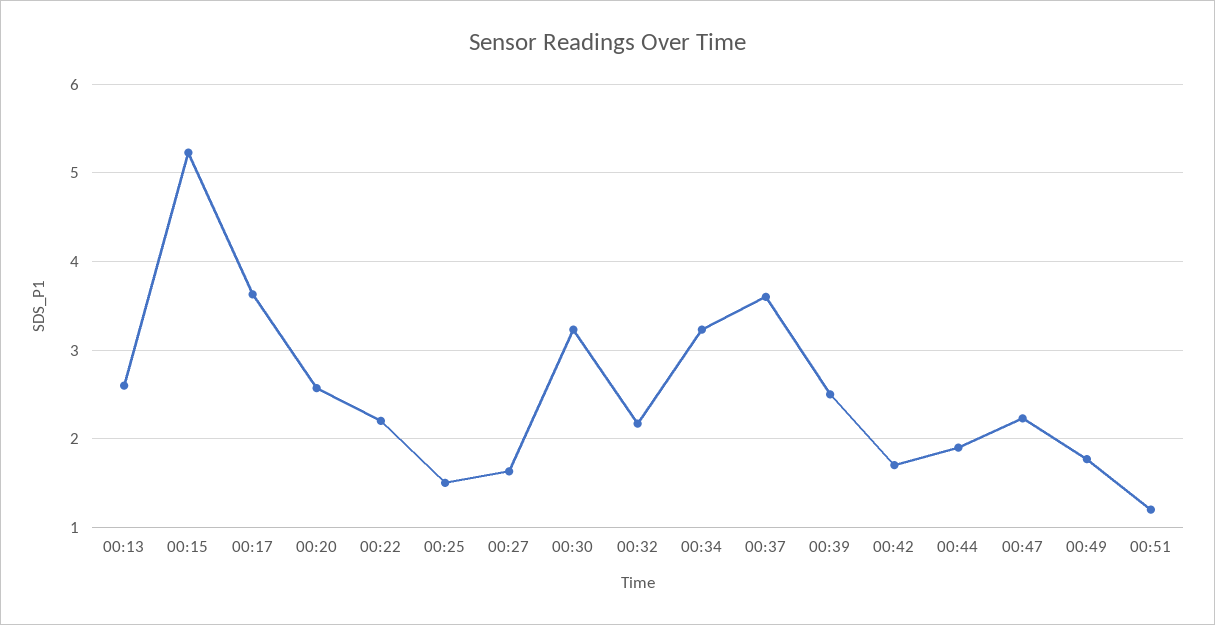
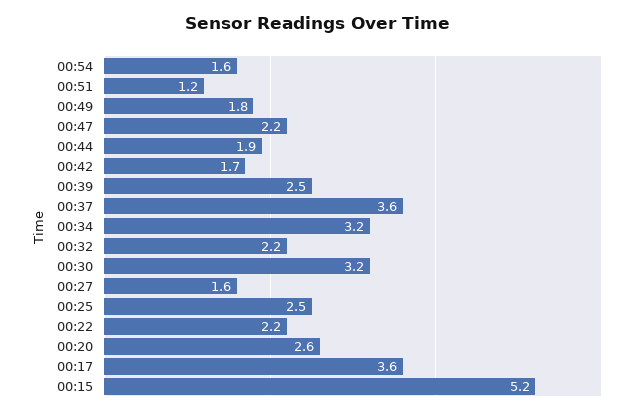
00:13: 2.6 -> none
00:25: 1.5 -> 2.5
00:54: none -> 1.6

